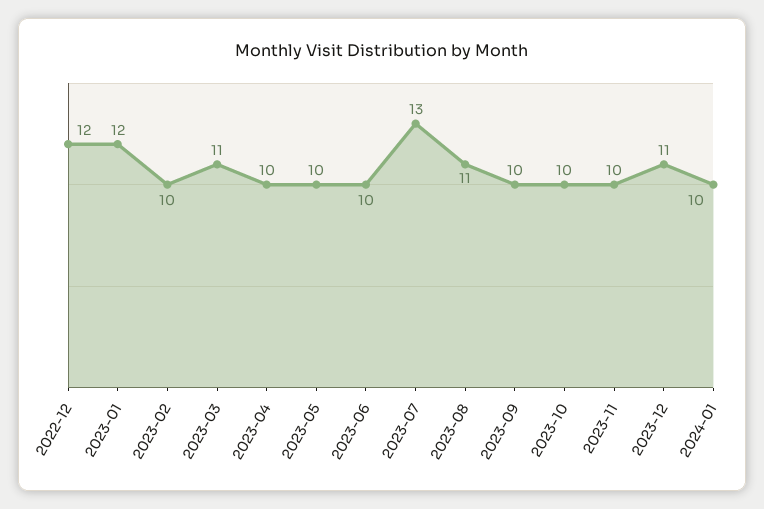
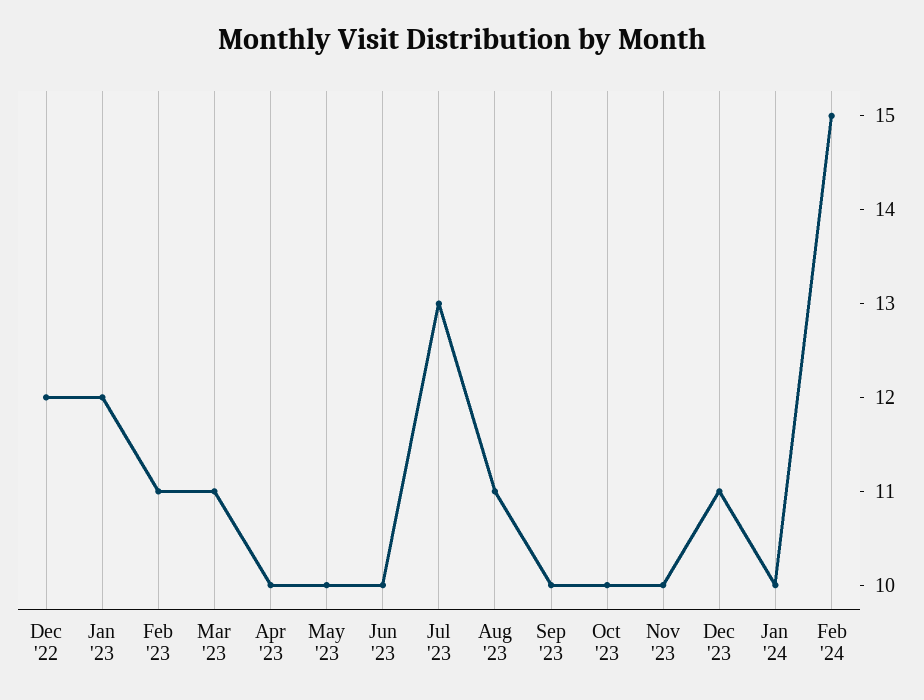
2023-02: 10 -> 11
Feb '24: none -> 15

